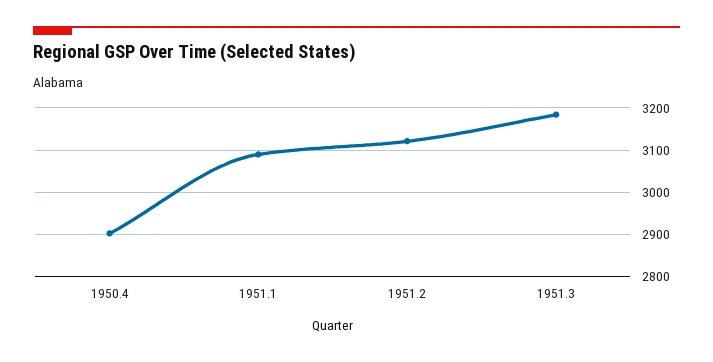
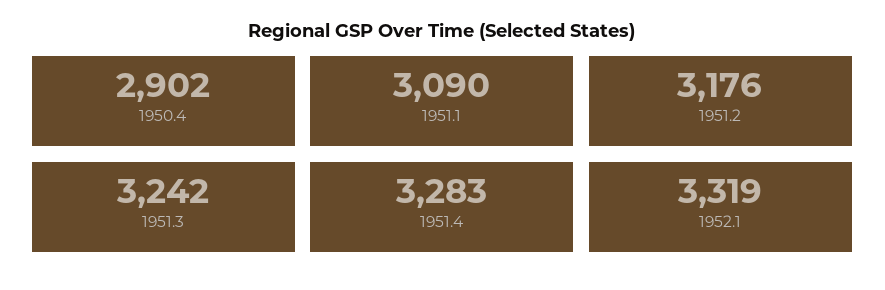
1951.2: 3120 -> 3176
1951.3: 3180 -> 3242
1951.4: none -> 3283
1952.1: none -> 3319

